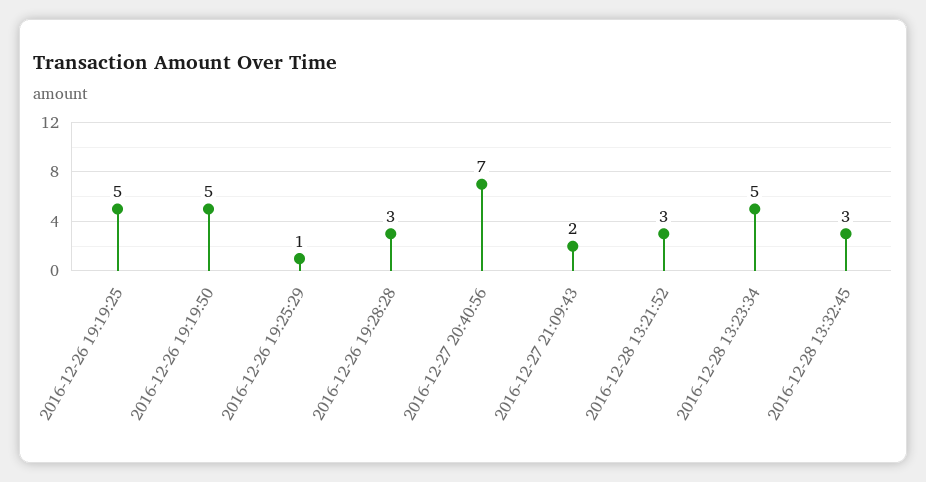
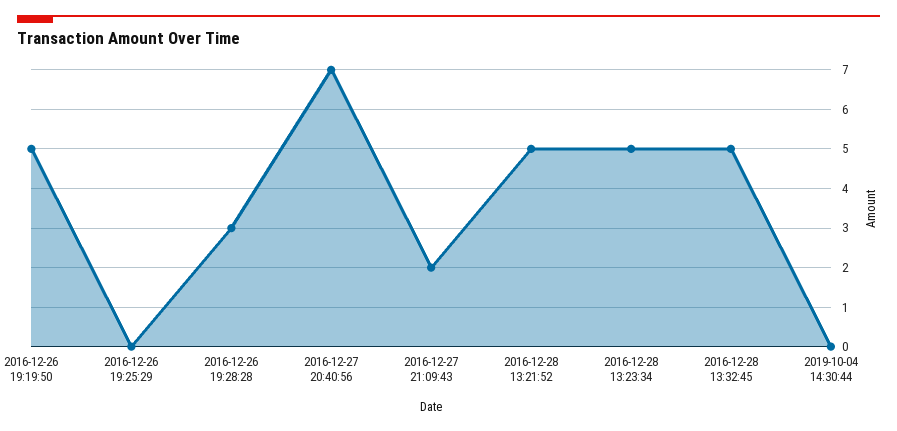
2016-12-26 19:19:25: 5 -> none
2016-12-26 19:25:29: 1 -> 0
2016-12-28 13:21:52: 3 -> 5
2016-12-28 13:32:45: 3 -> 5
2019-10-04 14:30:44: none -> 0

